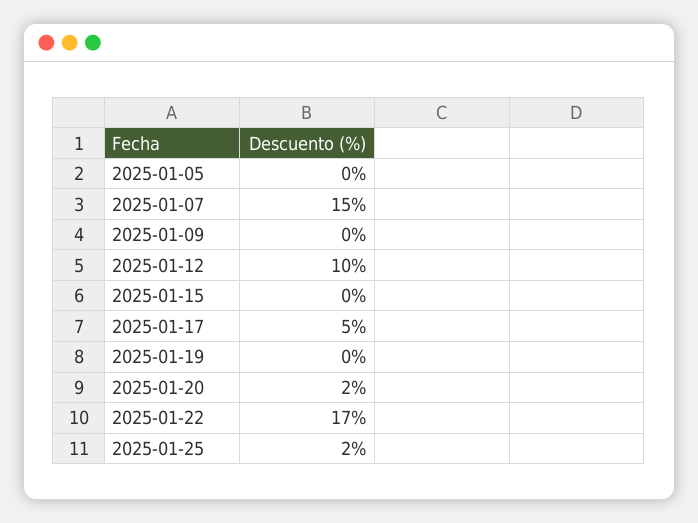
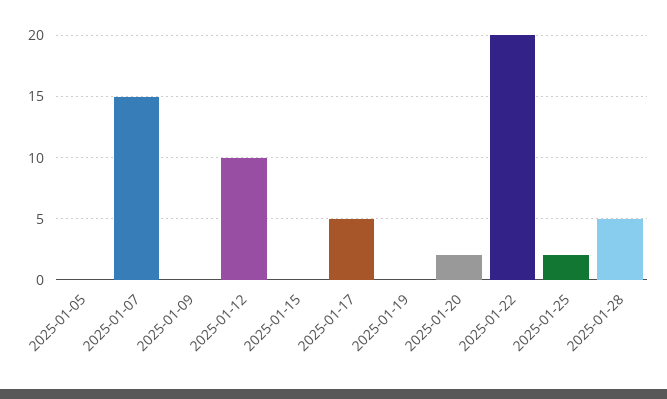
2025-01-22: 17 -> 20
2025-01-28: none -> 5

